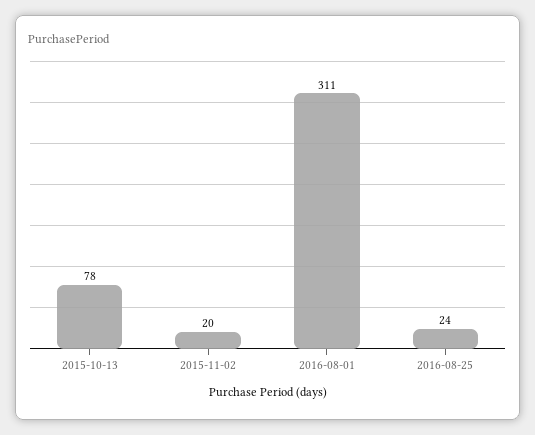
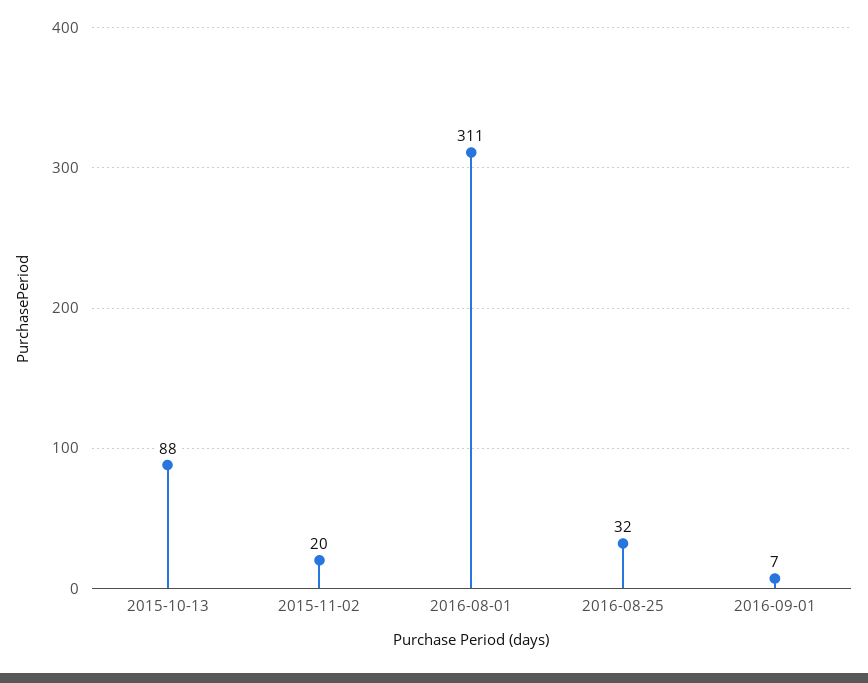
2015-10-13: 78 -> 88
2016-08-25: 24 -> 32
2016-09-01: none -> 7

